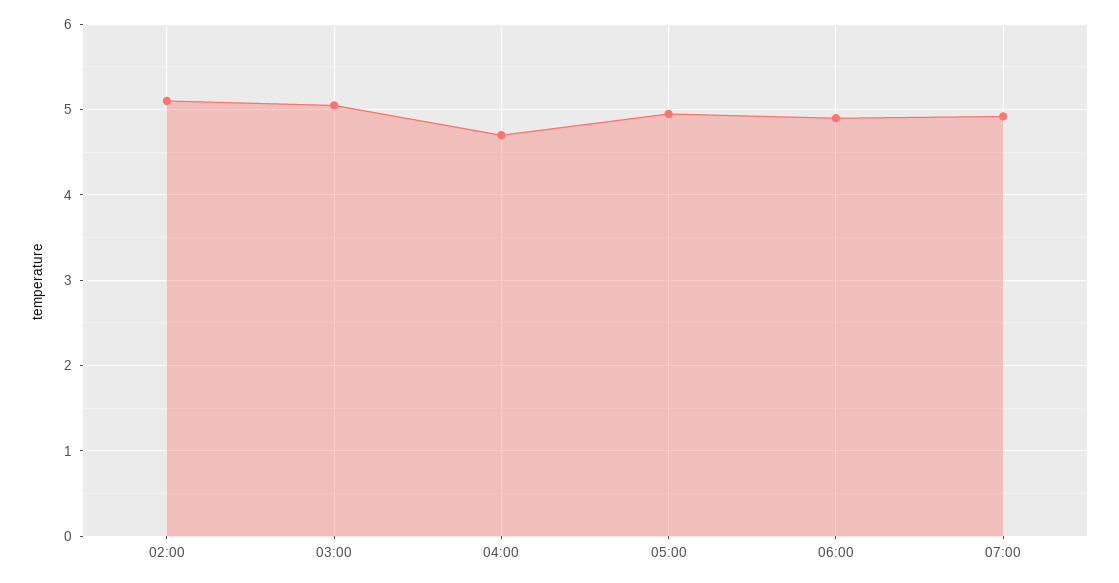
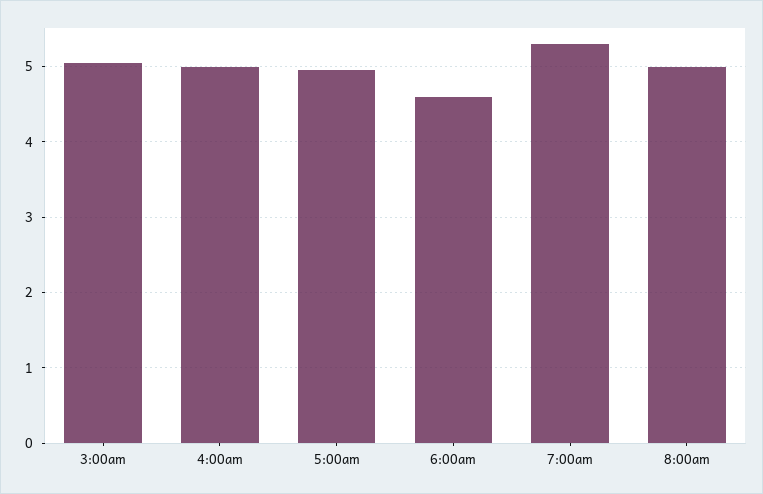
02:00: 5.1 -> none
04:00: 4.7 -> 5
06:00: 4.9 -> 4.6
07:00: 4.9 -> 5.3
8:00am: none -> 5

